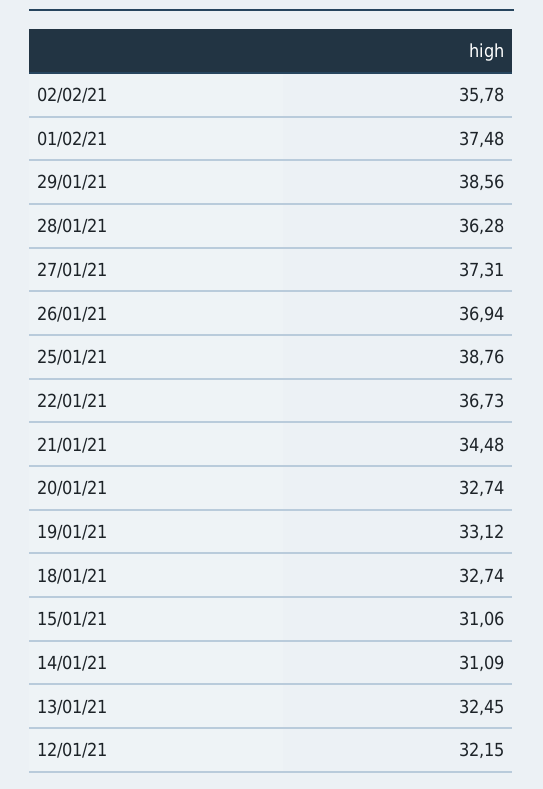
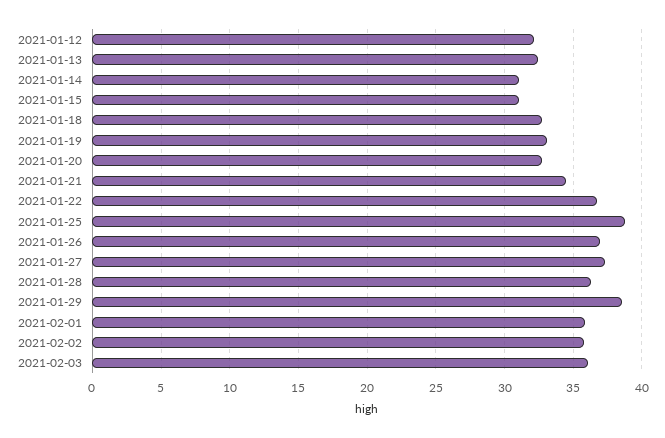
01/02/21: 37.48 -> 36
2021-02-03: none -> 36

